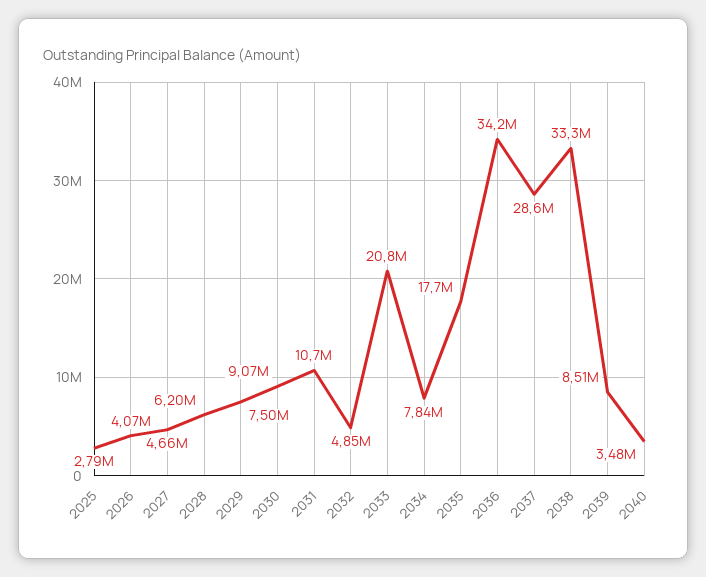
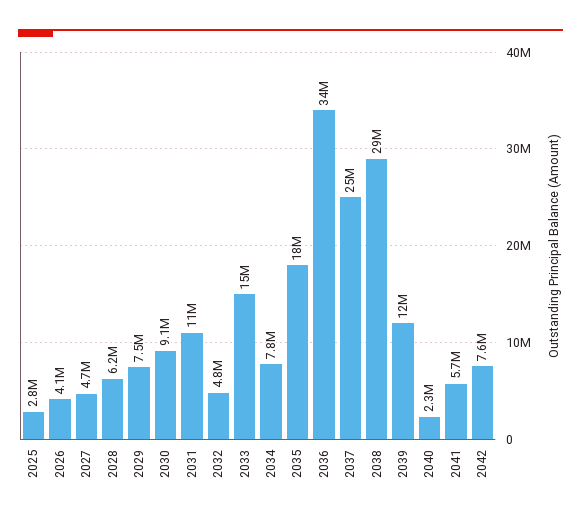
2033: 20800000 -> 15000000
2037: 28600000 -> 25000000
2038: 33300000 -> 29000000
2039: 8510000 -> 12000000
2040: 3480000 -> 2300000
2041: none -> 5700000
2042: none -> 7600000

